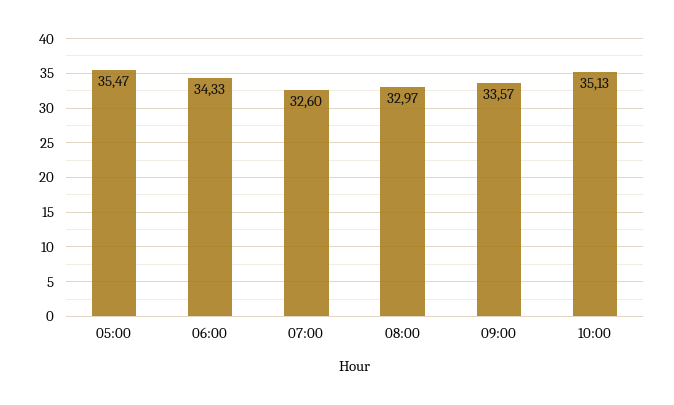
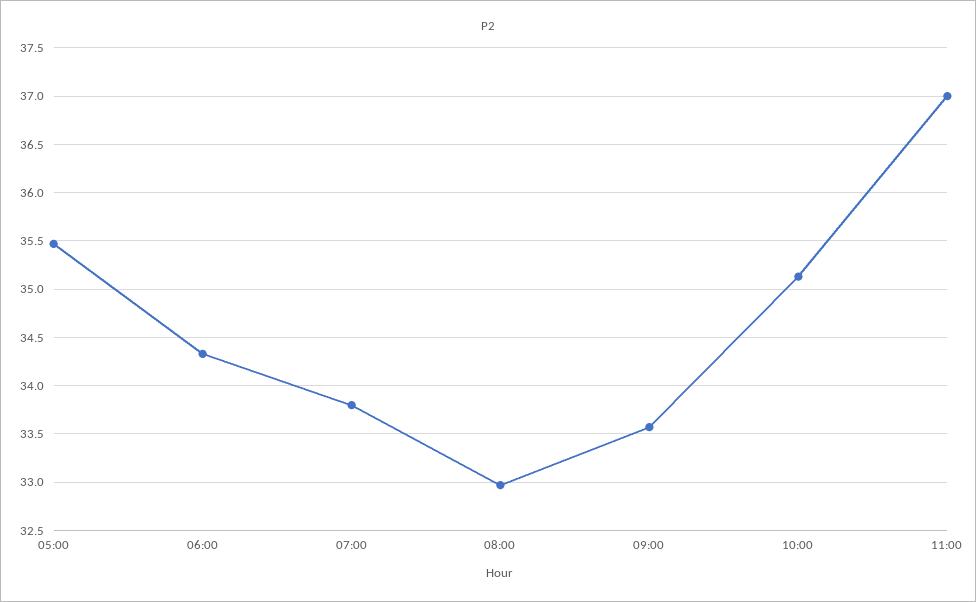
07:00: 32.6 -> 33.8
11:00: none -> 37

